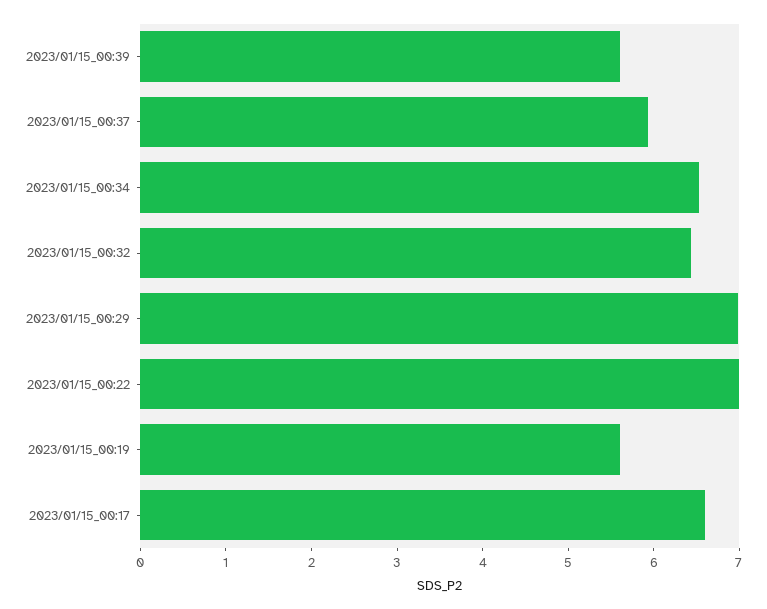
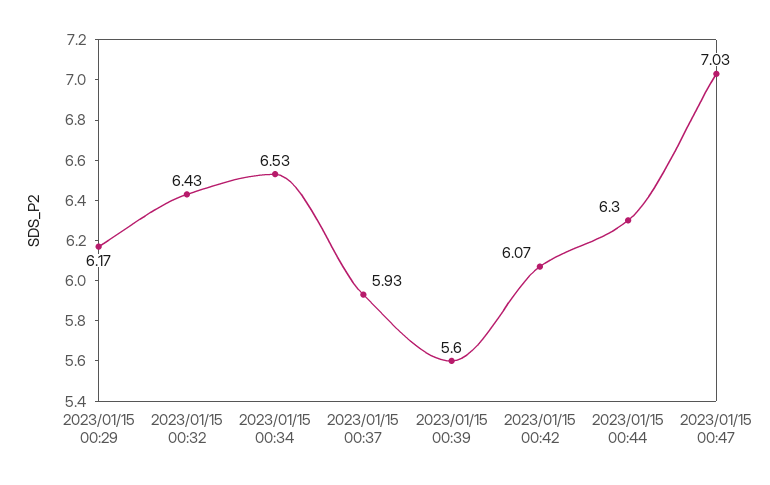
2023/01/15_00:29: 7 -> 6.17
2023/01/15_00:22: 7 -> none
2023/01/15_00:19: 5.6 -> none
2023/01/15_00:17: 6.6 -> none
2023/01/15 00:42: none -> 6.07
2023/01/15 00:44: none -> 6.3
2023/01/15 00:47: none -> 7.03

